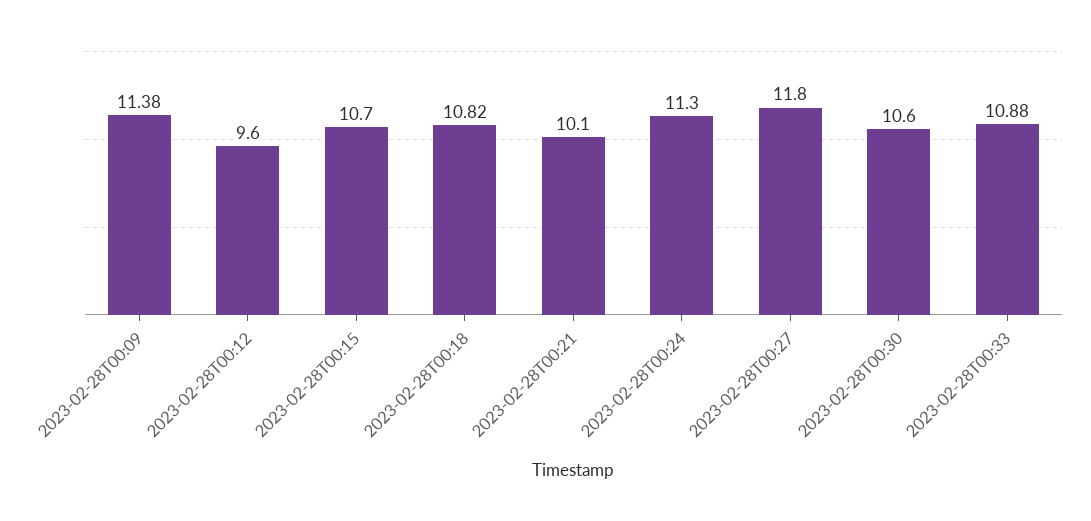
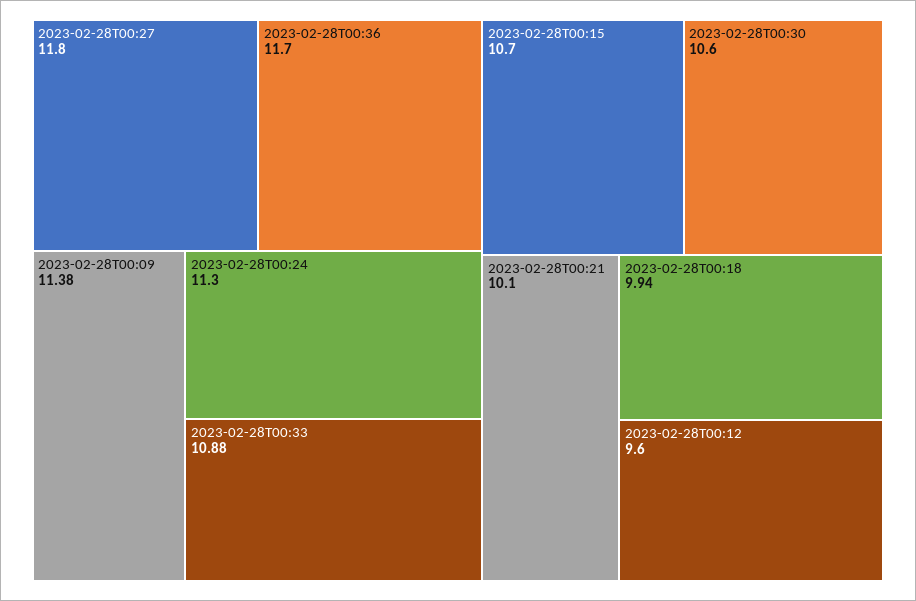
2023-02-28T00:18: 10.82 -> 9.94
2023-02-28T00:36: none -> 11.7

